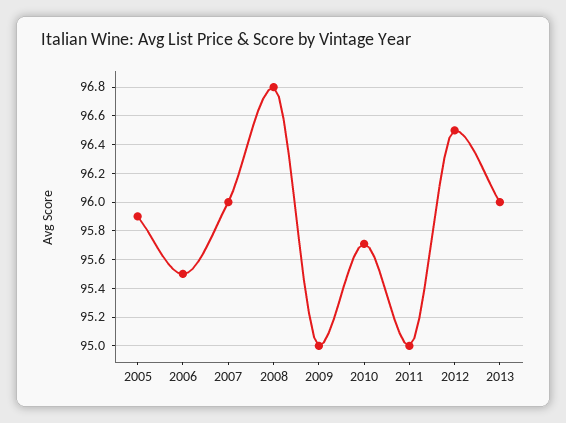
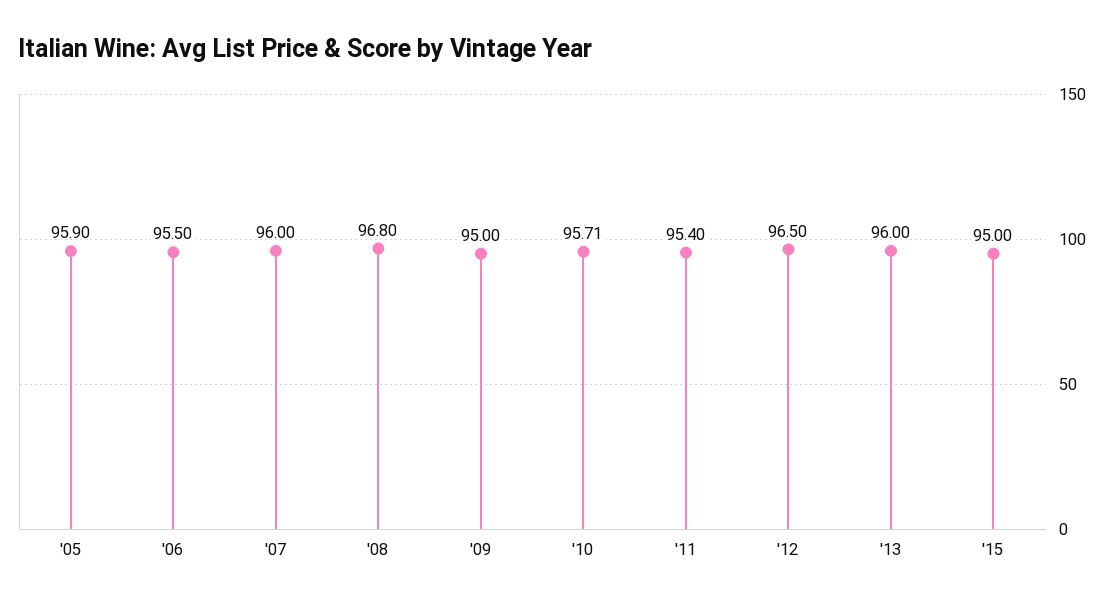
2011: 95 -> 95.4
'15: none -> 95

